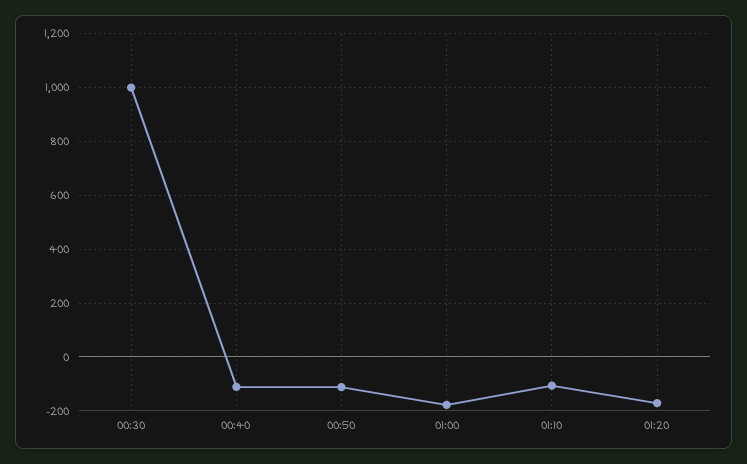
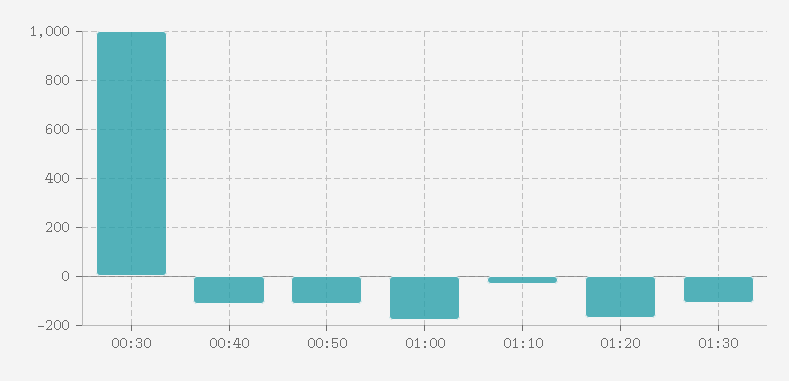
01:10: -100 -> -25
01:30: none -> -100

